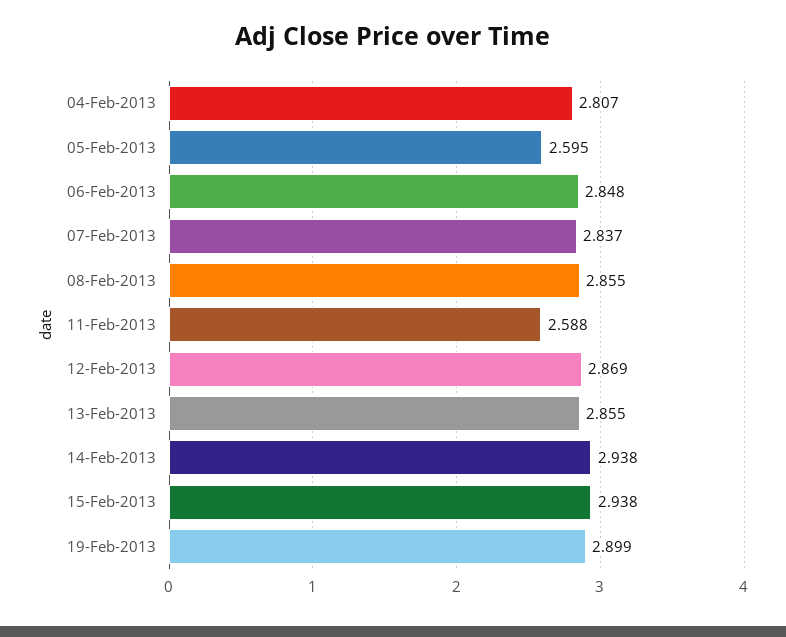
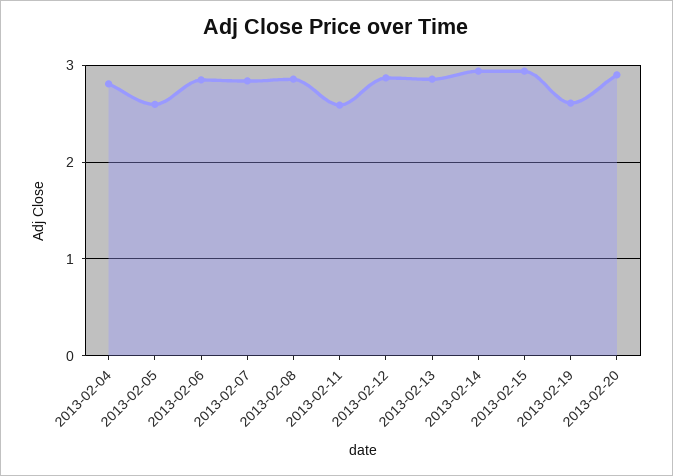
19-Feb-2013: 2.899 -> 2.6
2013-02-20: none -> 2.9

